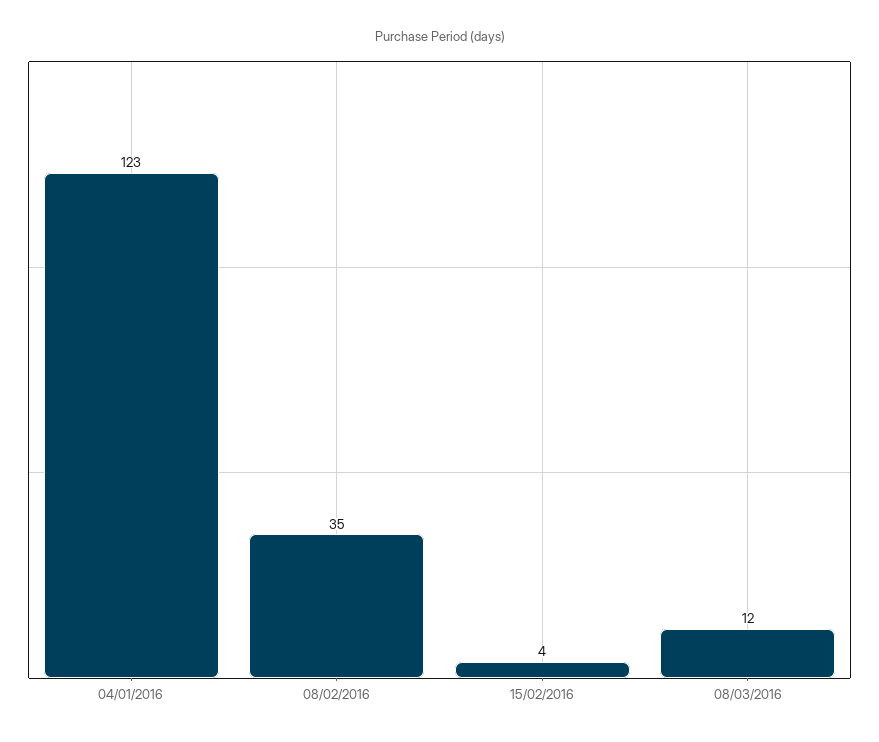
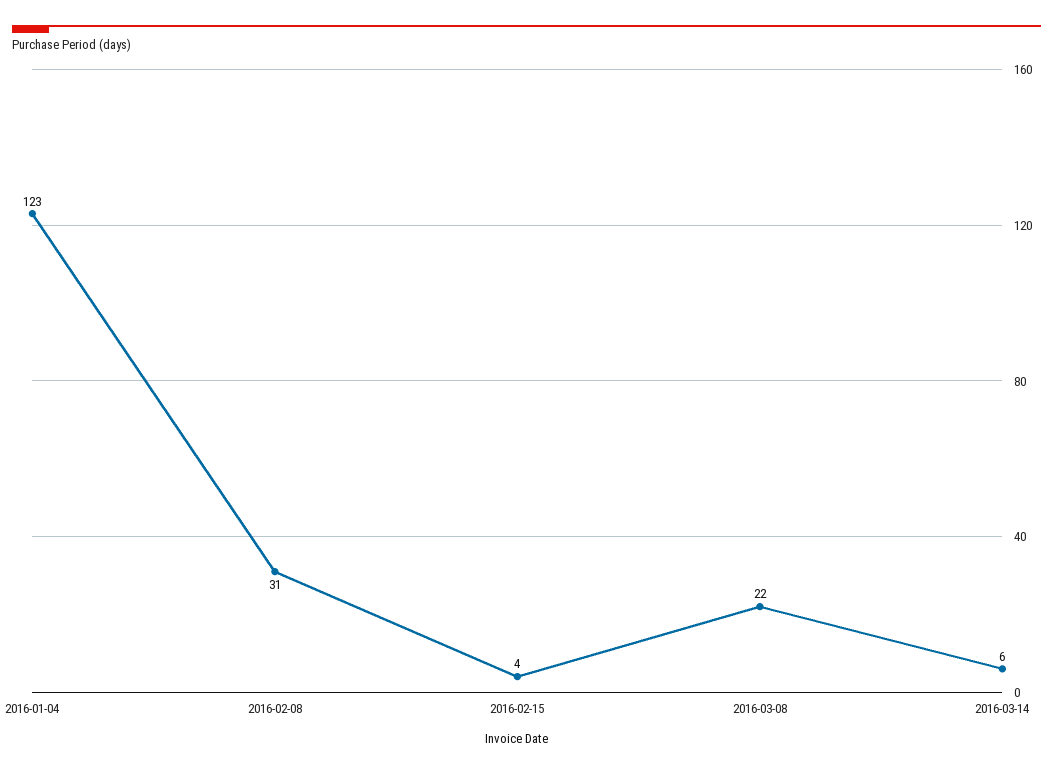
08/02/2016: 35 -> 31
08/03/2016: 12 -> 22
2016-03-14: none -> 6

